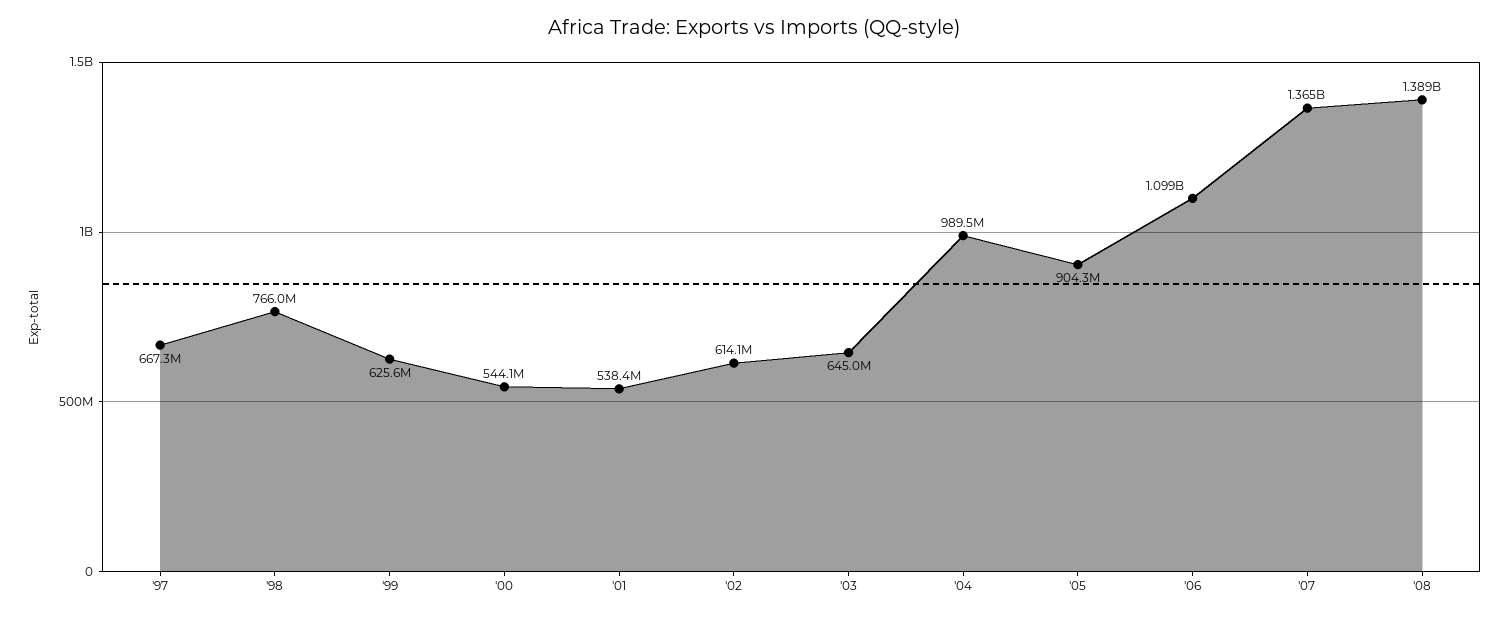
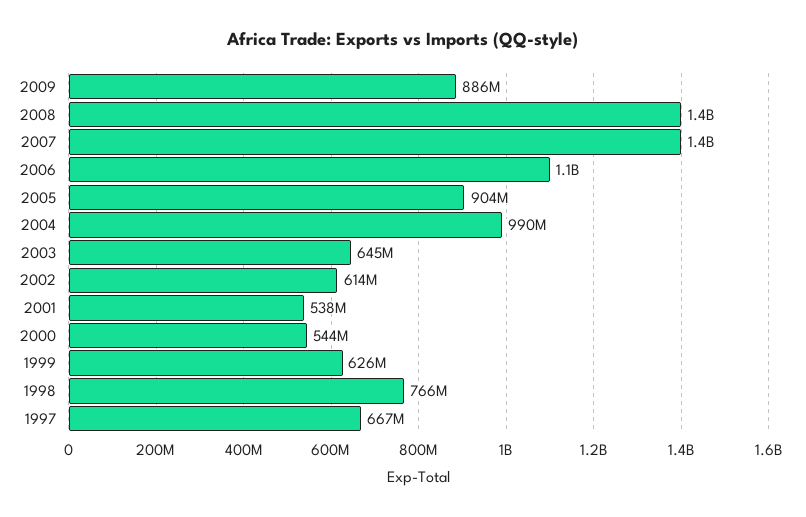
2009: none -> 886000000

